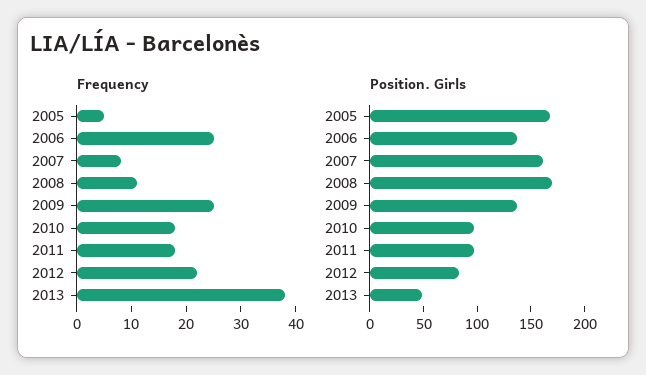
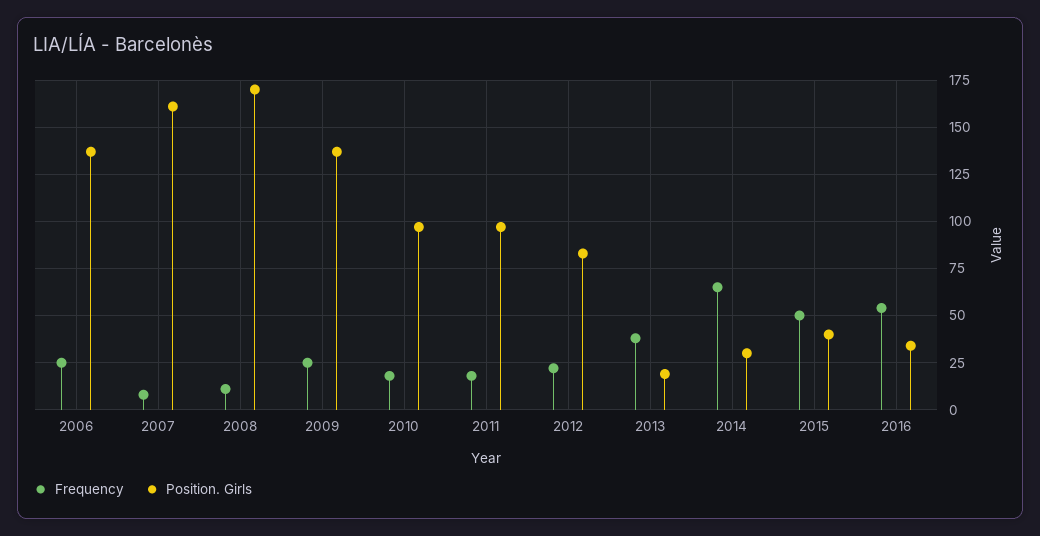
Frequency, 2005: 5 -> none
Position. Girls, 2005: 170 -> none
Position. Girls, 2013: 50 -> 20
Frequency, 2014: none -> 65
Position. Girls, 2014: none -> 30
Frequency, 2015: none -> 50
Position. Girls, 2015: none -> 40
Frequency, 2016: none -> 55
Position. Girls, 2016: none -> 35

